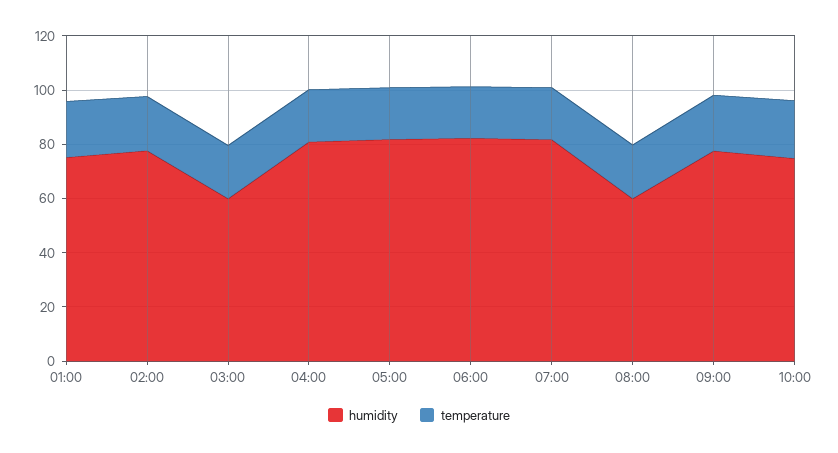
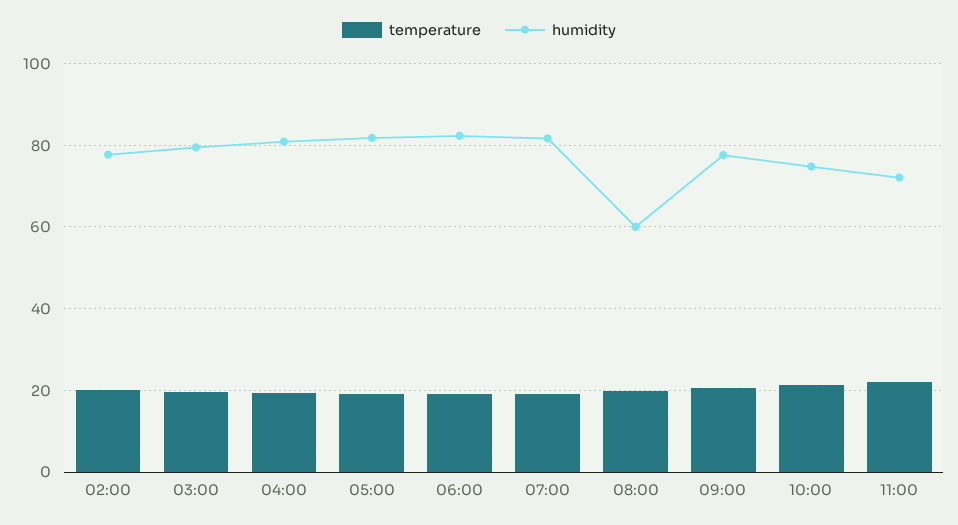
humidity, 01:00: 75 -> none
temperature, 01:00: 20 -> none
humidity, 03:00: 60 -> 80
temperature, 11:00: none -> 22
humidity, 11:00: none -> 72

